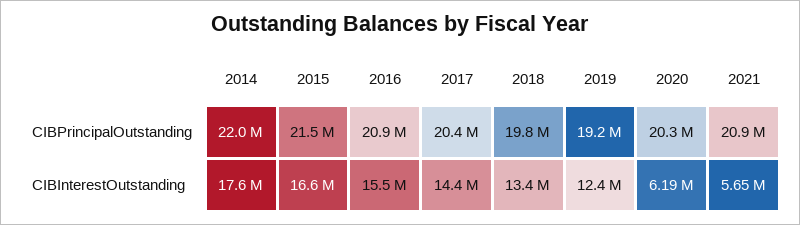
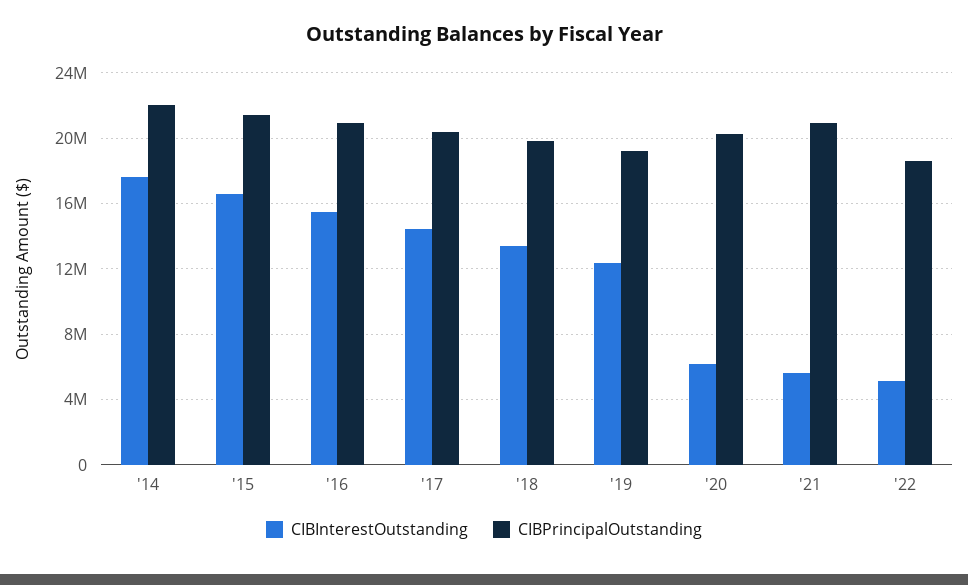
CIBInterestOutstanding, '22: none -> 5000000
CIBPrincipalOutstanding, '22: none -> 18500000

